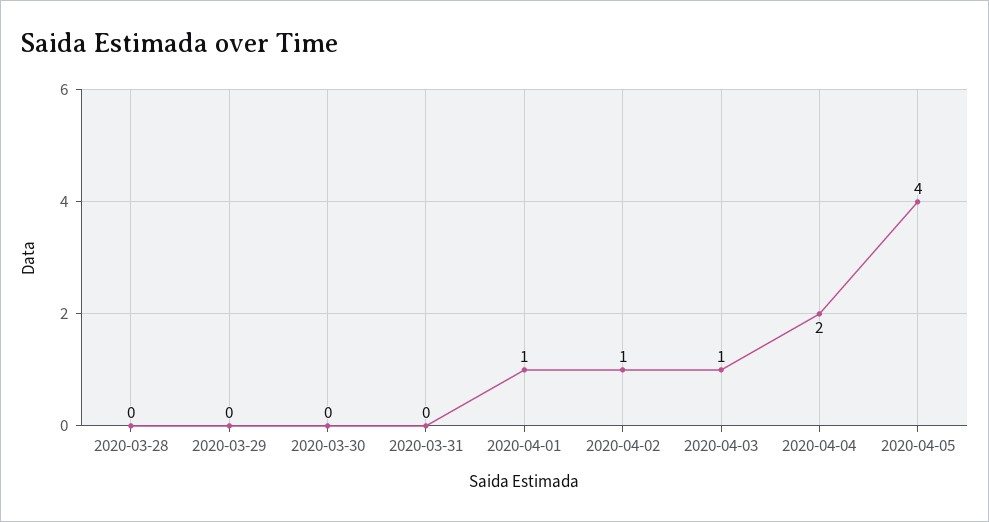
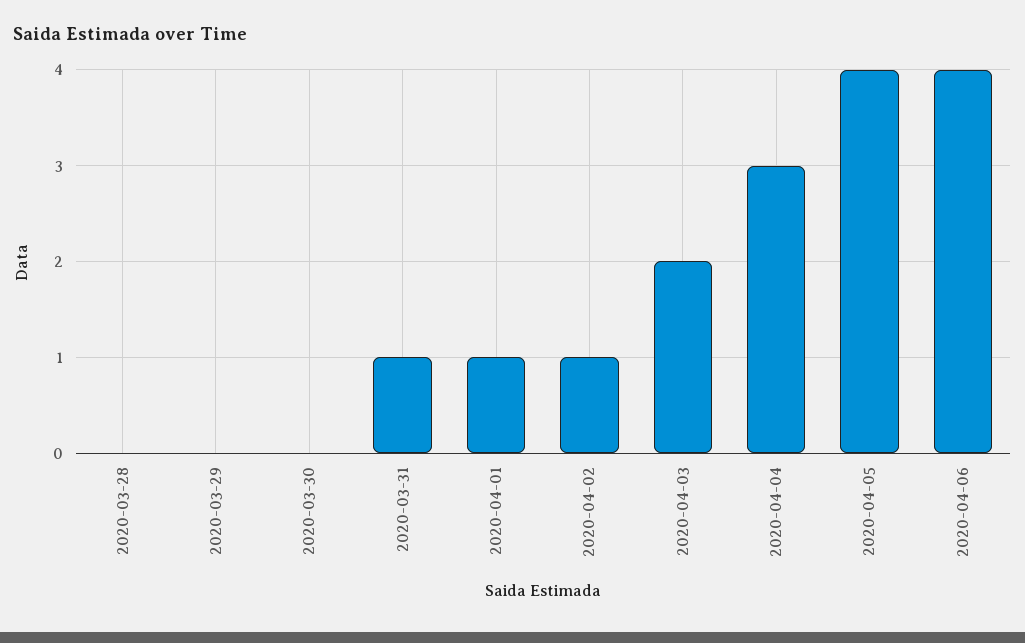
2020-03-31: 0 -> 1
2020-04-03: 1 -> 2
2020-04-04: 2 -> 3
2020-04-06: none -> 4

